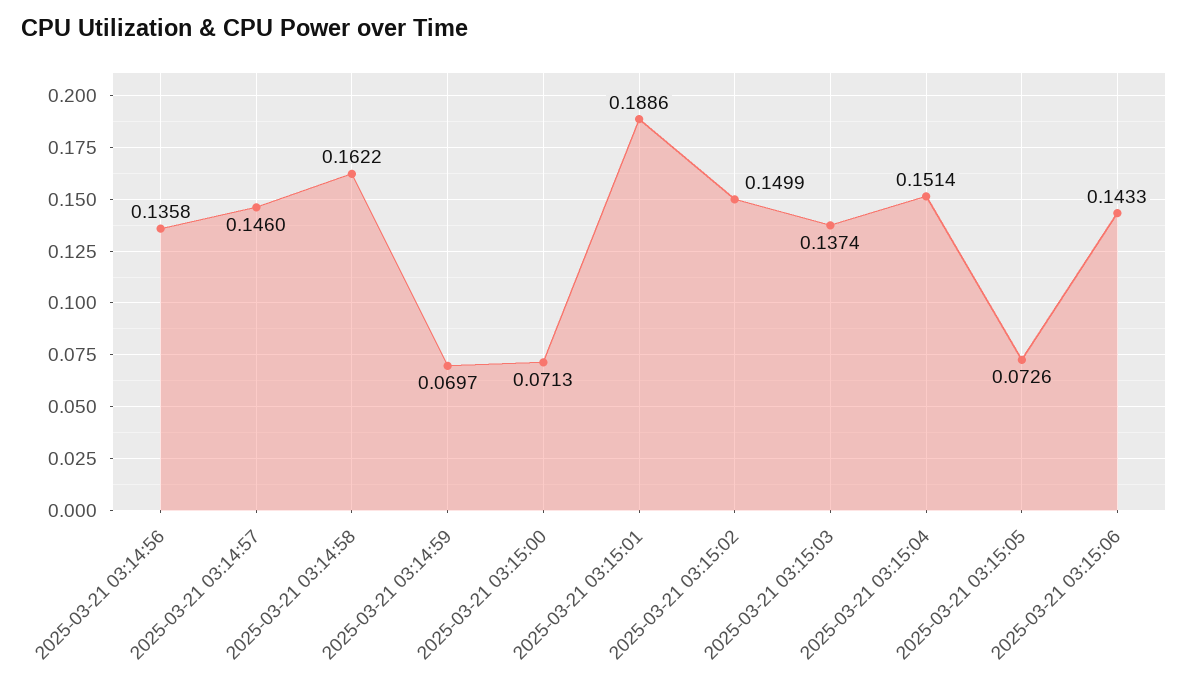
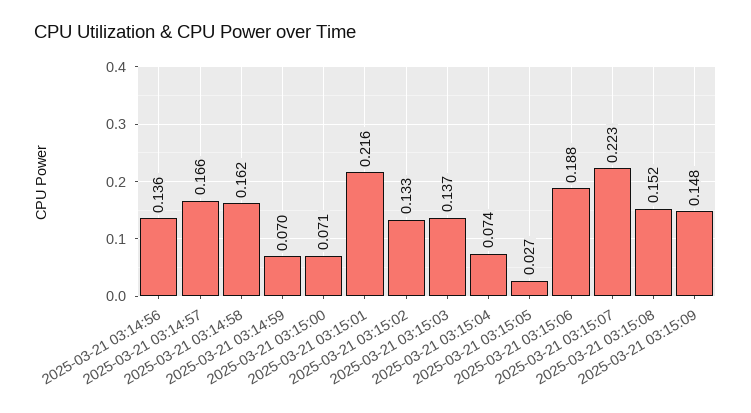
2025-03-21 03:14:57: 0.146 -> 0.166
2025-03-21 03:15:01: 0.1886 -> 0.216
2025-03-21 03:15:02: 0.1499 -> 0.133
2025-03-21 03:15:04: 0.1514 -> 0.074
2025-03-21 03:15:05: 0.0726 -> 0.027
2025-03-21 03:15:06: 0.1433 -> 0.188
2025-03-21 03:15:07: none -> 0.223
2025-03-21 03:15:08: none -> 0.152
2025-03-21 03:15:09: none -> 0.148

